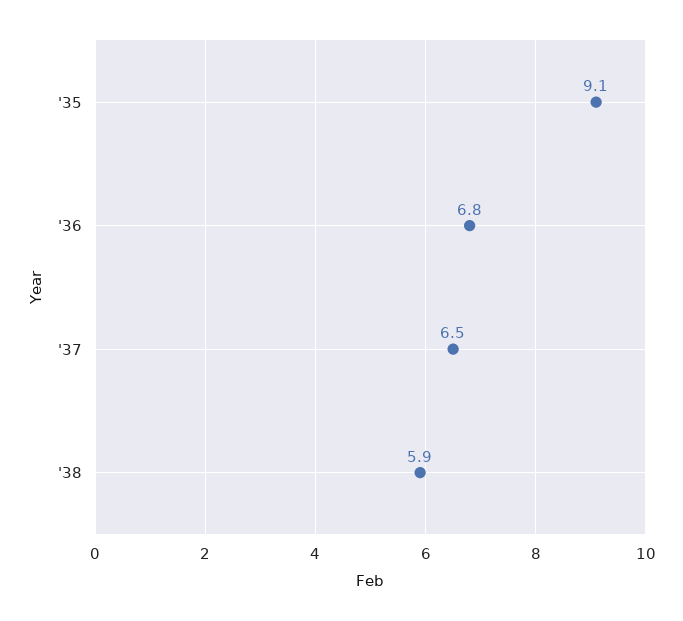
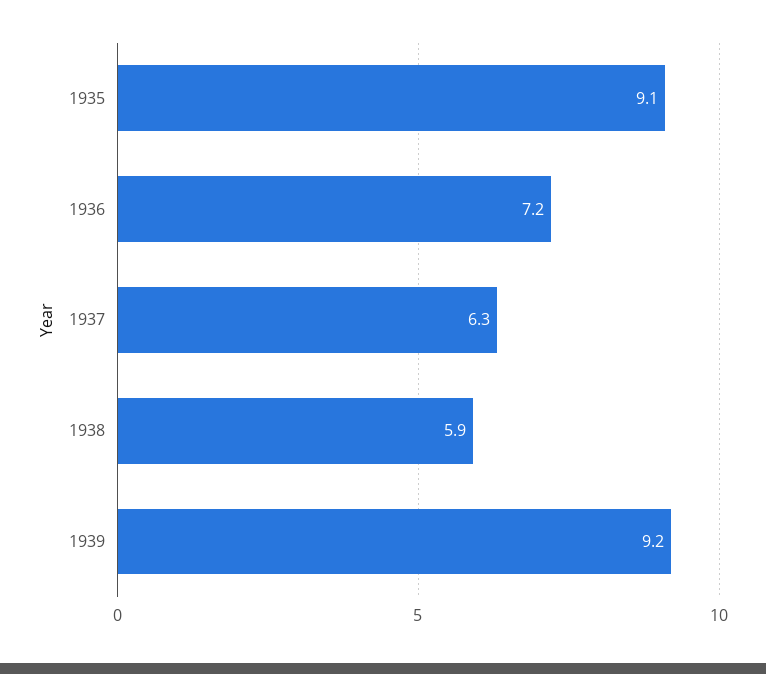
'36: 6.8 -> 7.2
'37: 6.5 -> 6.3
1939: none -> 9.2

